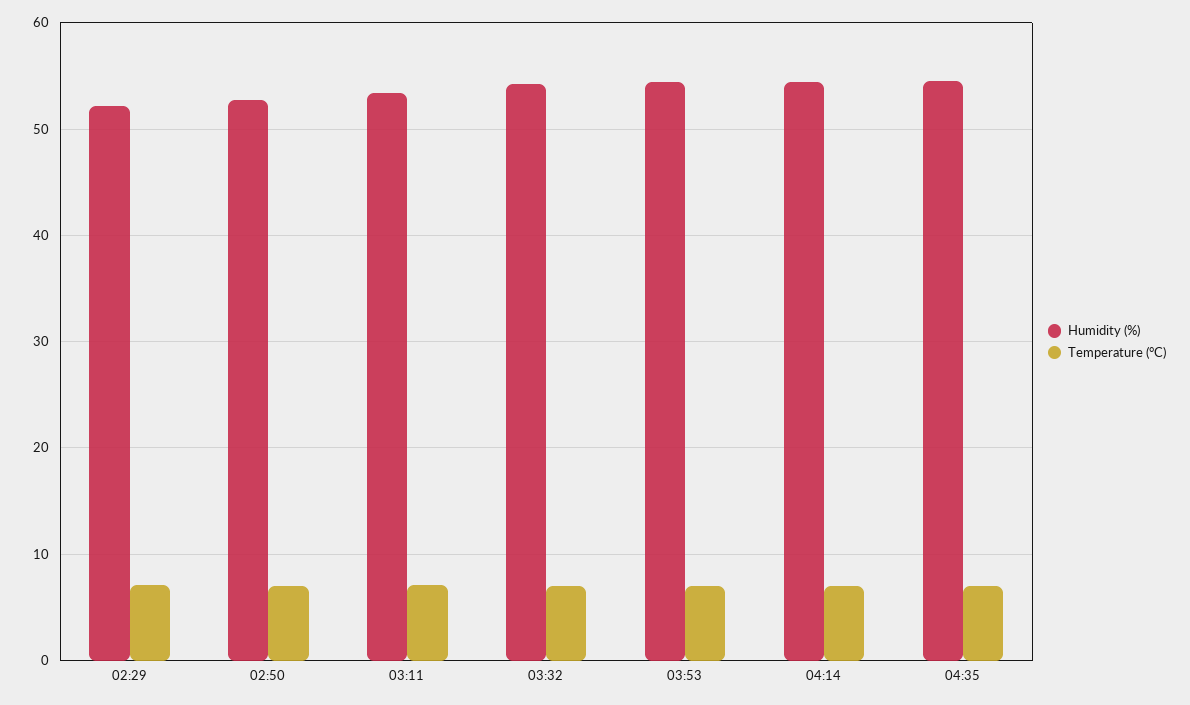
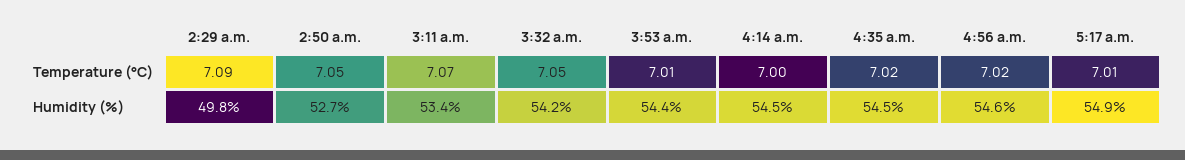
Humidity (%), 02:29: 52 -> 49.8
Temperature (°C), 4:56 a.m.: none -> 7.02
Temperature (°C), 5:17 a.m.: none -> 7.01
Humidity (%), 4:56 a.m.: none -> 54.6
Humidity (%), 5:17 a.m.: none -> 54.9

